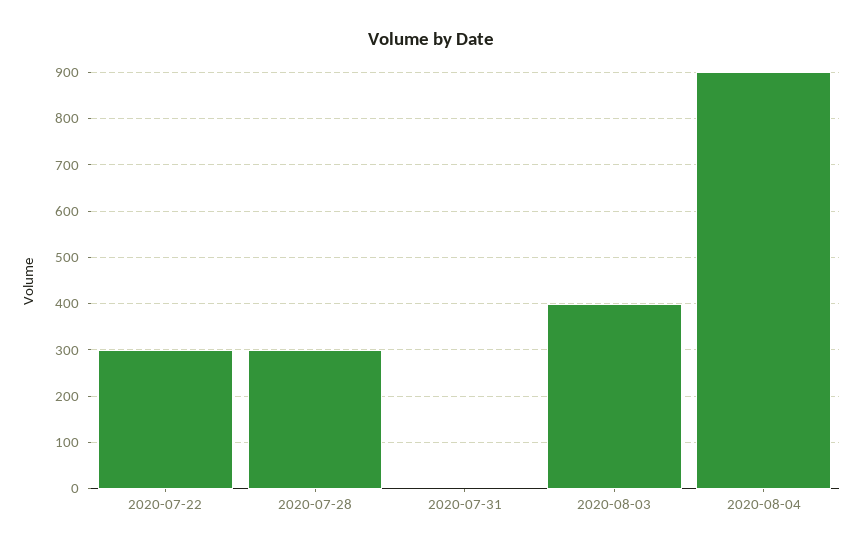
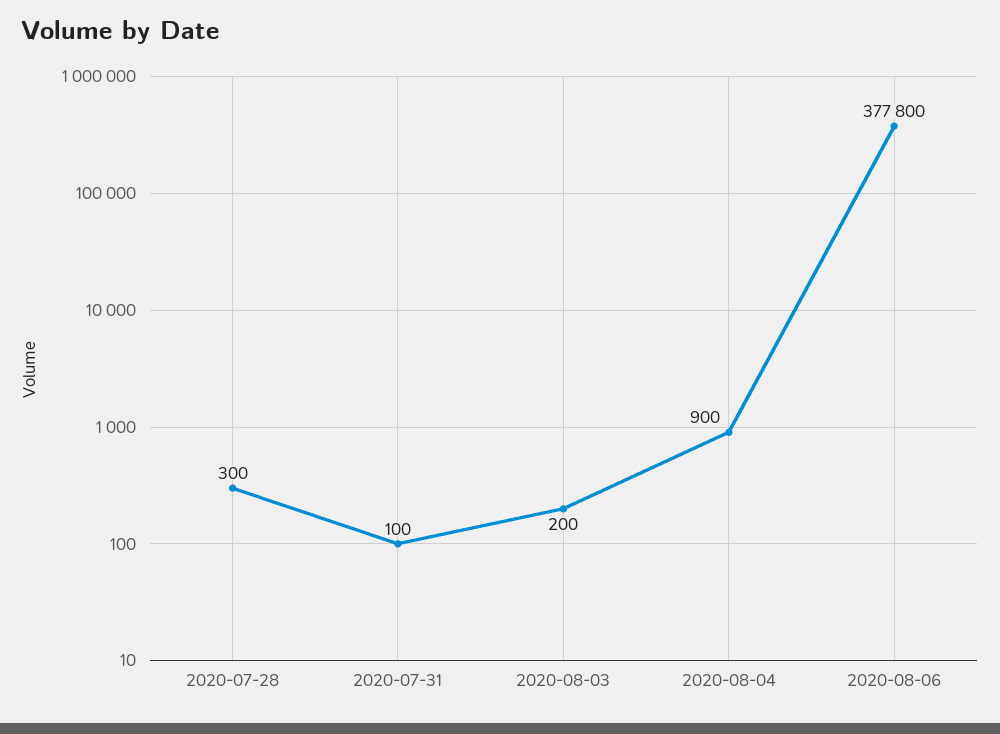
2020-07-22: 300 -> none
2020-07-31: 0 -> 100
2020-08-03: 400 -> 200
2020-08-06: none -> 377800

